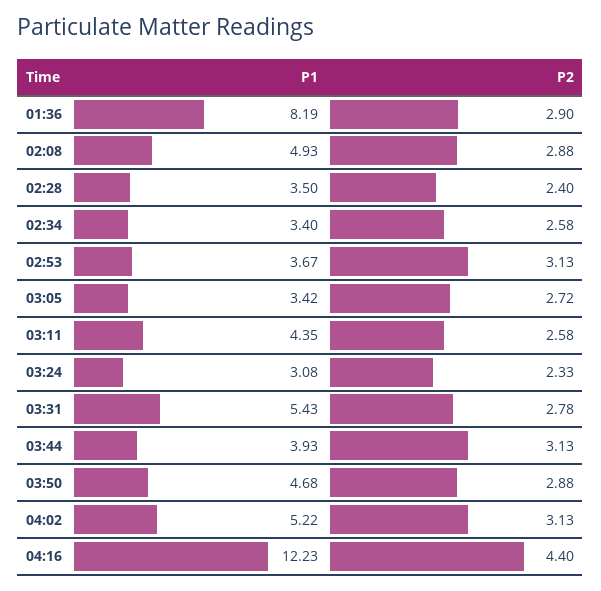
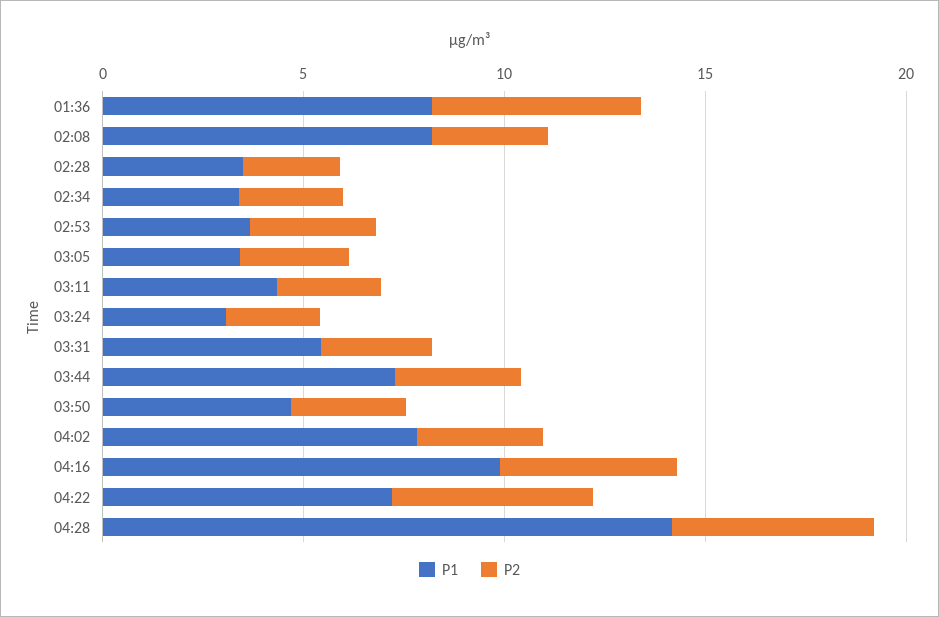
P2, 01:36: 2.9 -> 5
P1, 02:08: 4.93 -> 8
P1, 03:44: 3.93 -> 7
P1, 04:02: 5.22 -> 8
P1, 04:16: 12.23 -> 10
P1, 04:22: none -> 7
P2, 04:22: none -> 5
P1, 04:28: none -> 14
P2, 04:28: none -> 5

